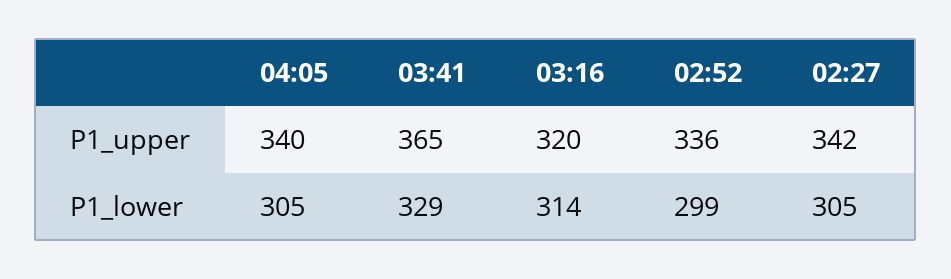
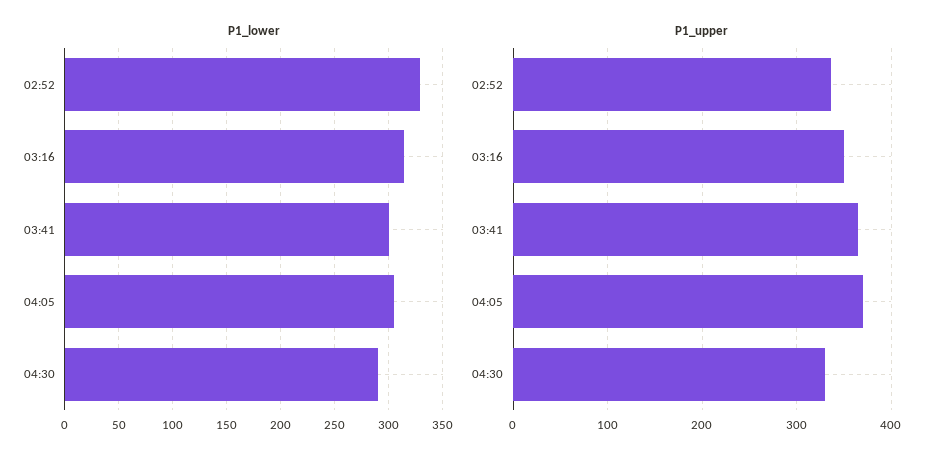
P1_upper, 04:05: 340 -> 370
P1_upper, 03:16: 320 -> 350
P1_upper, 02:27: 342 -> none
P1_lower, 03:41: 329 -> 300
P1_lower, 02:52: 299 -> 330
P1_lower, 02:27: 305 -> none
P1_lower, 04:30: none -> 290
P1_upper, 04:30: none -> 330

